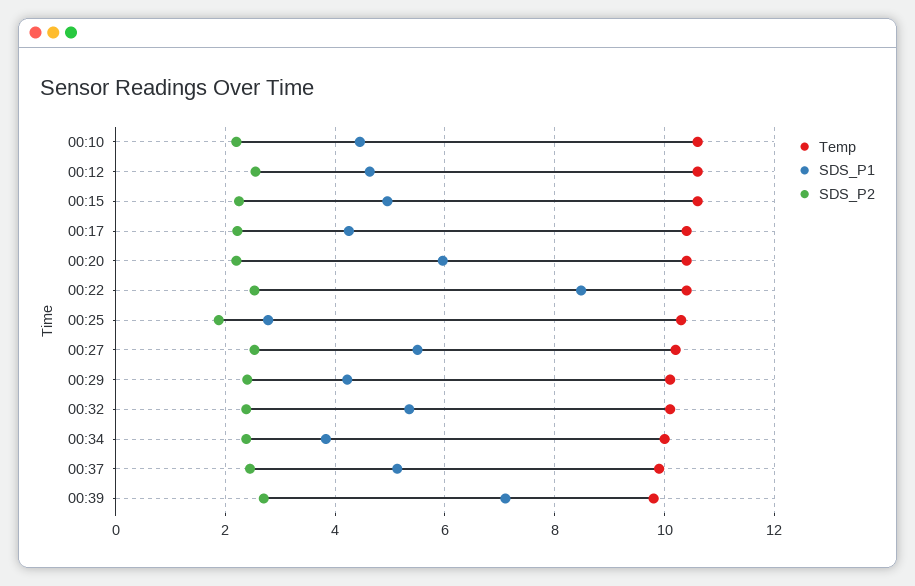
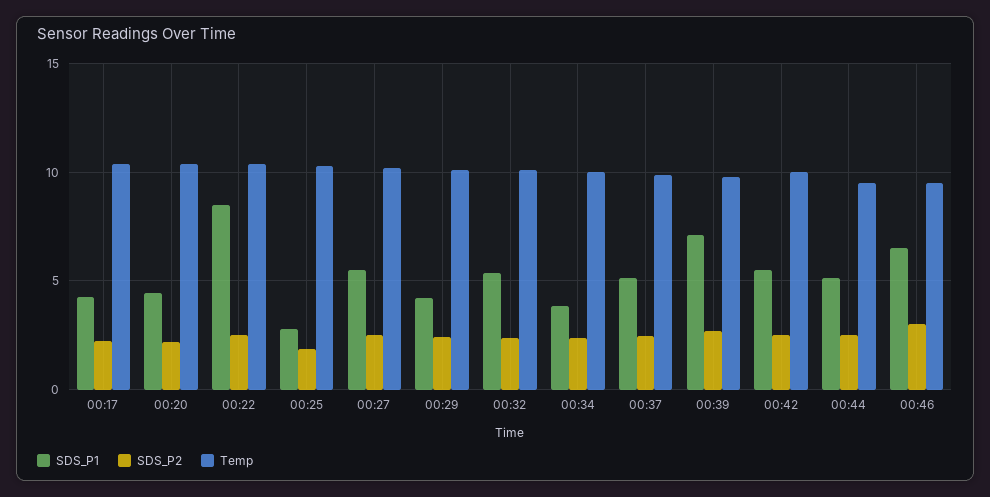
Temp, 00:10: 10.6 -> none
SDS_P1, 00:10: 4.4 -> none
SDS_P2, 00:10: 2.2 -> none
Temp, 00:12: 10.6 -> none
SDS_P1, 00:12: 4.6 -> none
SDS_P2, 00:12: 2.6 -> none
Temp, 00:15: 10.6 -> none
SDS_P1, 00:15: 5 -> none
SDS_P2, 00:15: 2.2 -> none
SDS_P1, 00:20: 6 -> 4.5
SDS_P1, 00:42: none -> 5.5
SDS_P2, 00:42: none -> 2.5
Temp, 00:42: none -> 10
SDS_P1, 00:44: none -> 5
SDS_P2, 00:44: none -> 2.5
Temp, 00:44: none -> 9.5
SDS_P1, 00:46: none -> 6.5
SDS_P2, 00:46: none -> 3
Temp, 00:46: none -> 9.5

